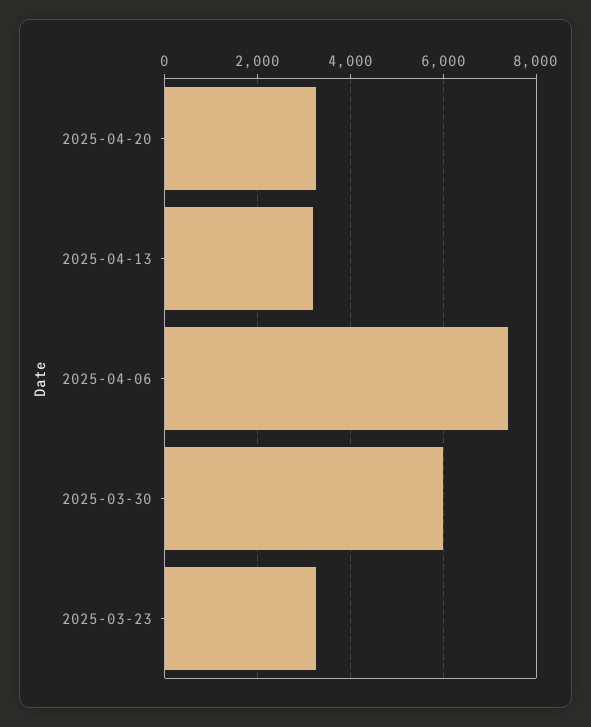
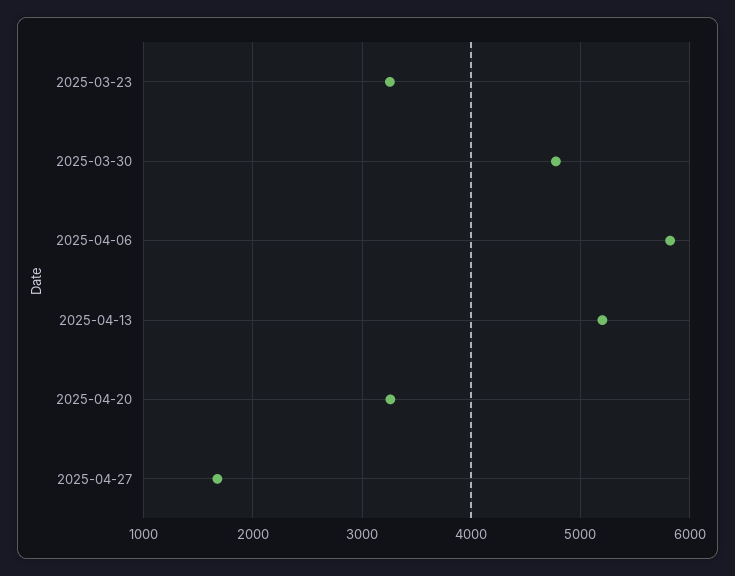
2025-04-13: 3200 -> 5200
2025-04-06: 7400 -> 5800
2025-03-30: 6000 -> 4800
2025-04-27: none -> 1700

